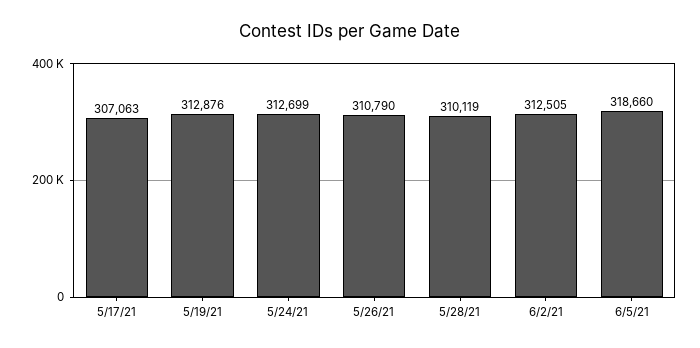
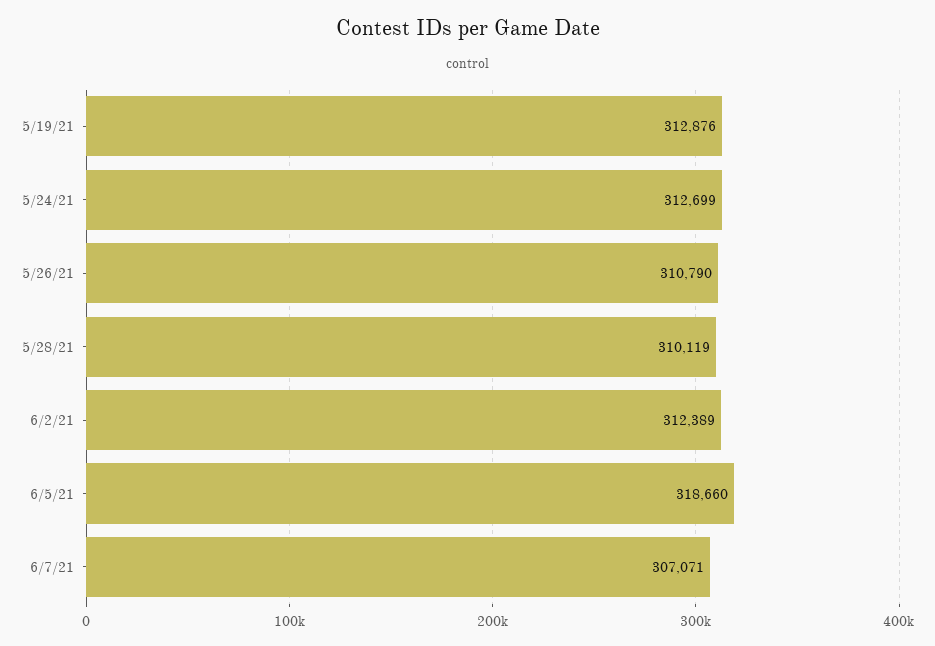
5/17/21: 307063 -> none
6/2/21: 312505 -> 312389
6/7/21: none -> 307071

